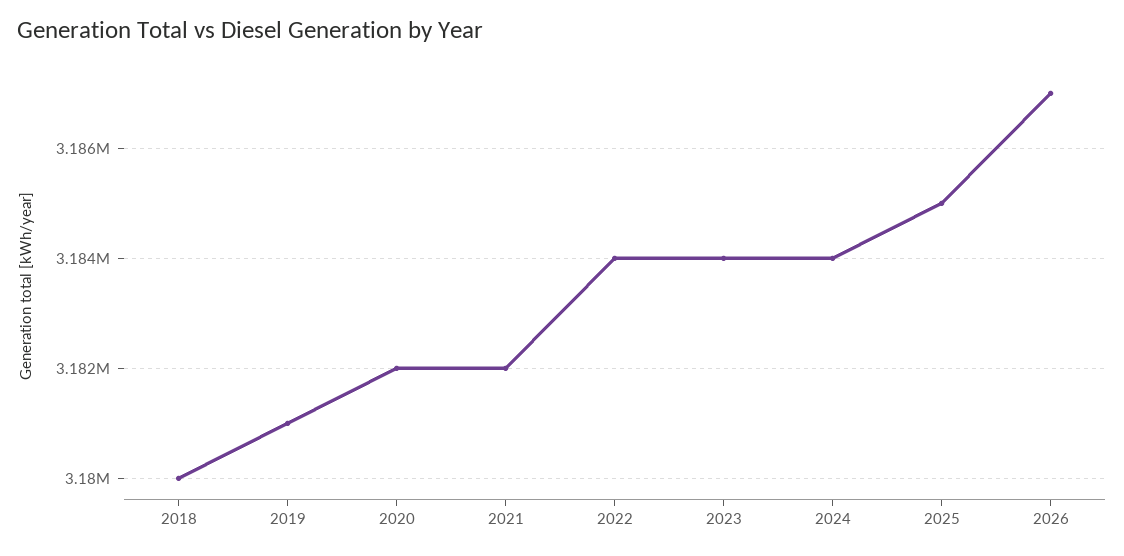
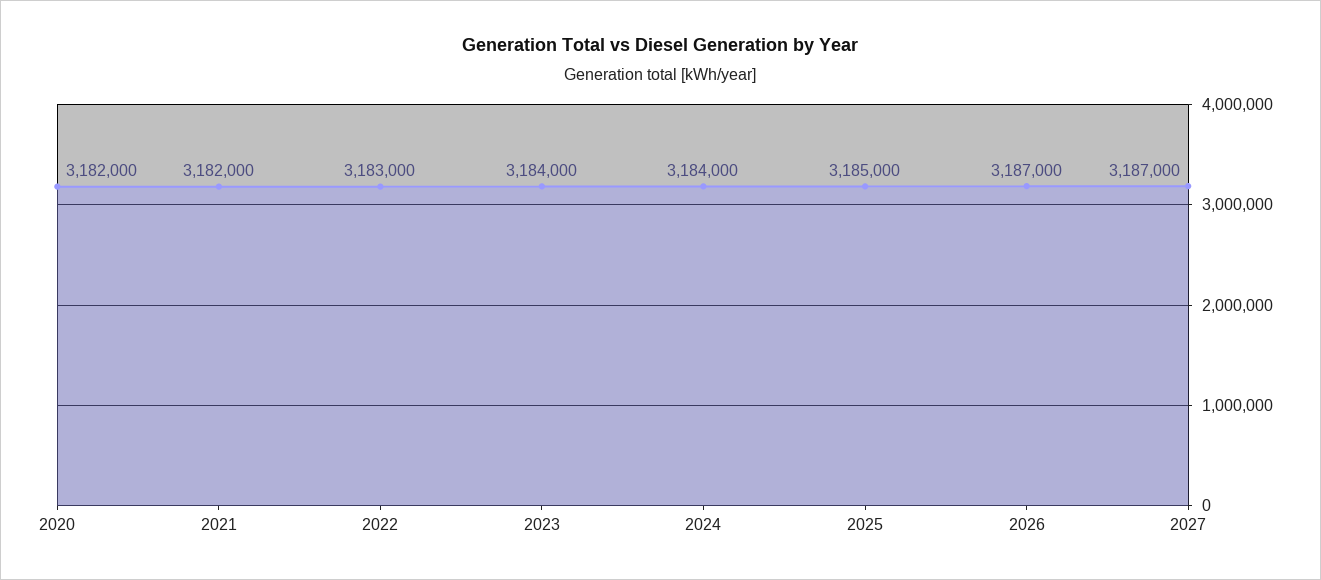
2018: 3180000 -> none
2019: 3181000 -> none
2022: 3184000 -> 3183000
2027: none -> 3187000

